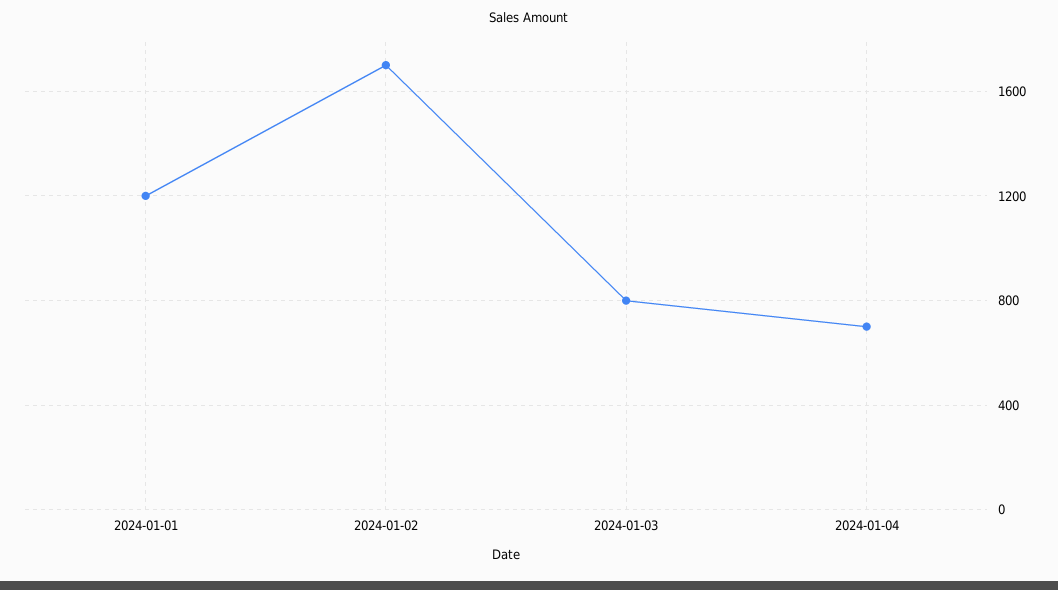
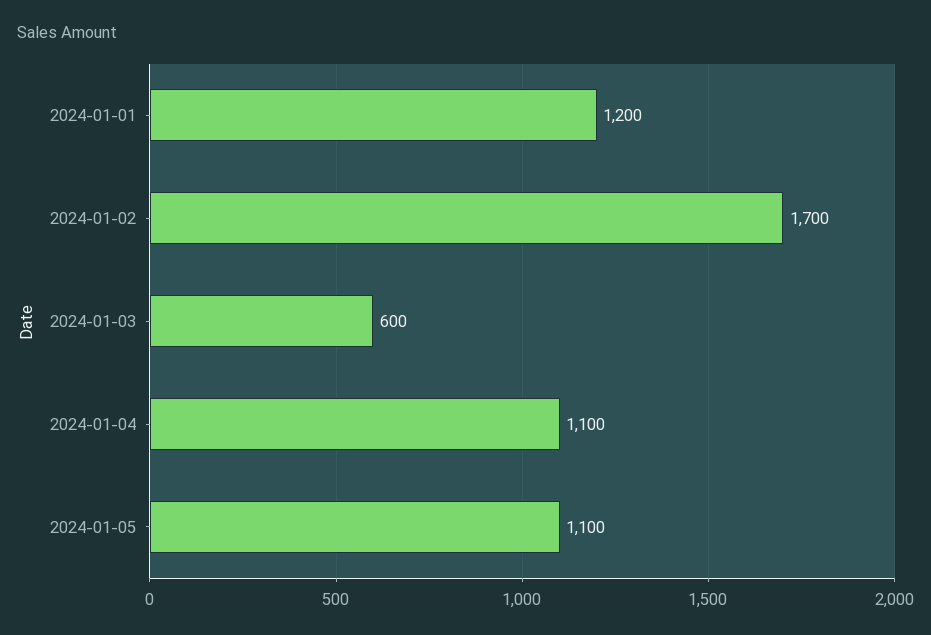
2024-01-03: 800 -> 600
2024-01-04: 700 -> 1100
2024-01-05: none -> 1100

